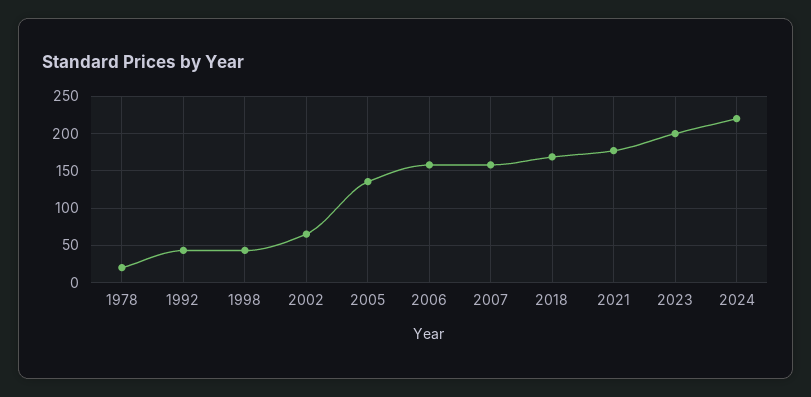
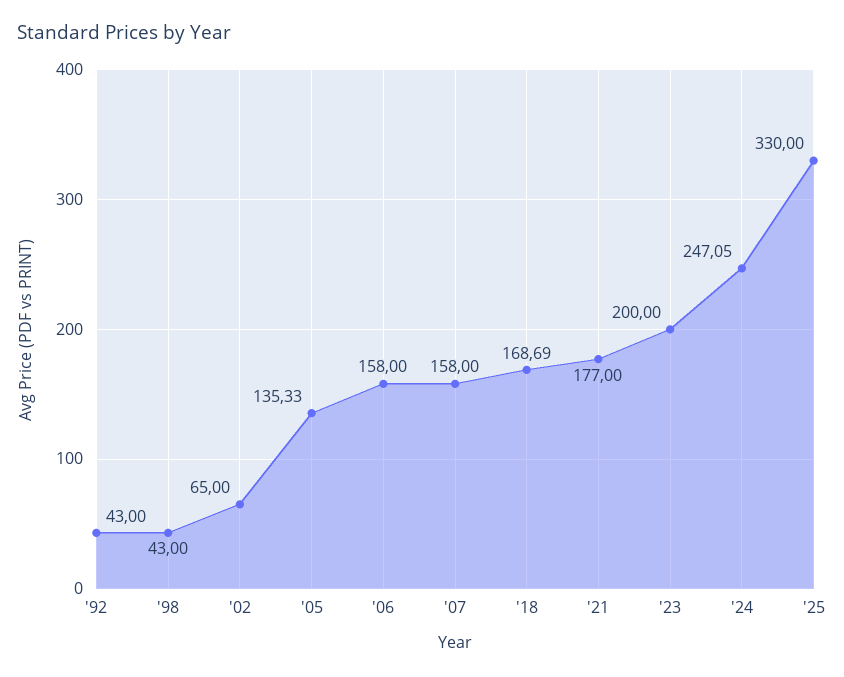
1978: 20 -> none
2024: 220 -> 247.05
'25: none -> 330

